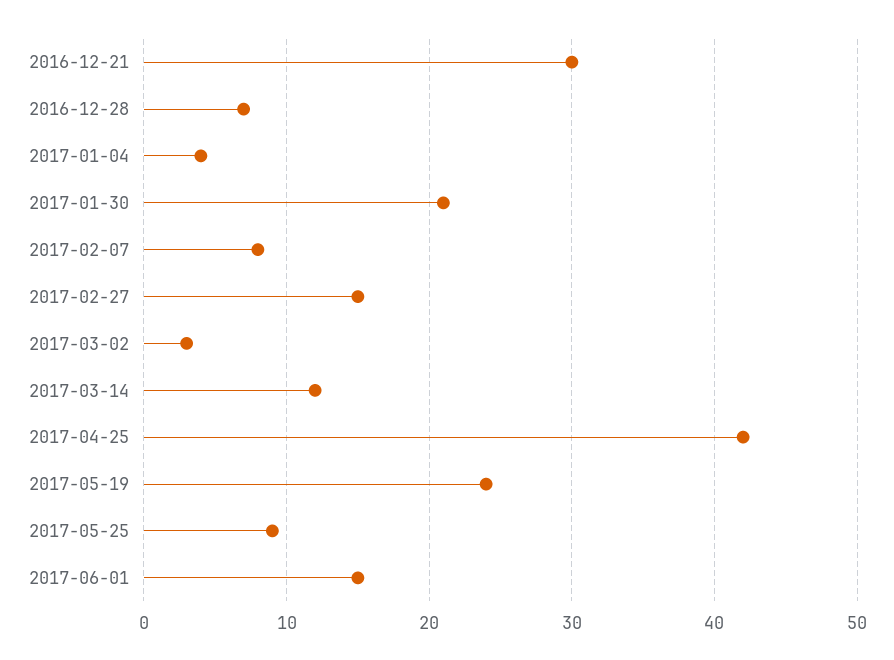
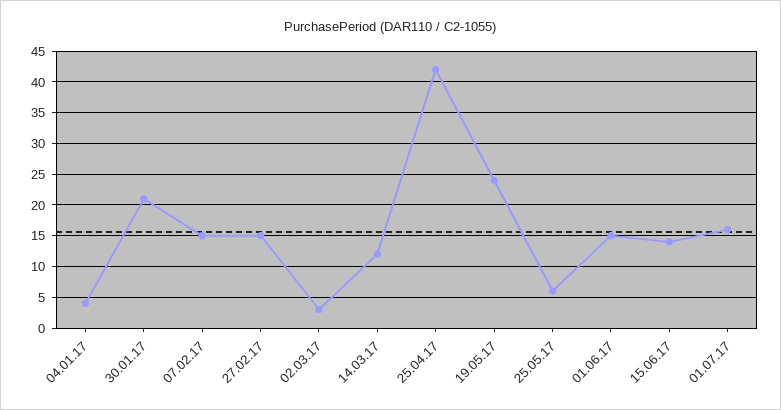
2016-12-21: 30 -> none
2016-12-28: 7 -> none
2017-02-07: 8 -> 15
2017-05-25: 9 -> 6
15.06.17: none -> 14
01.07.17: none -> 16

